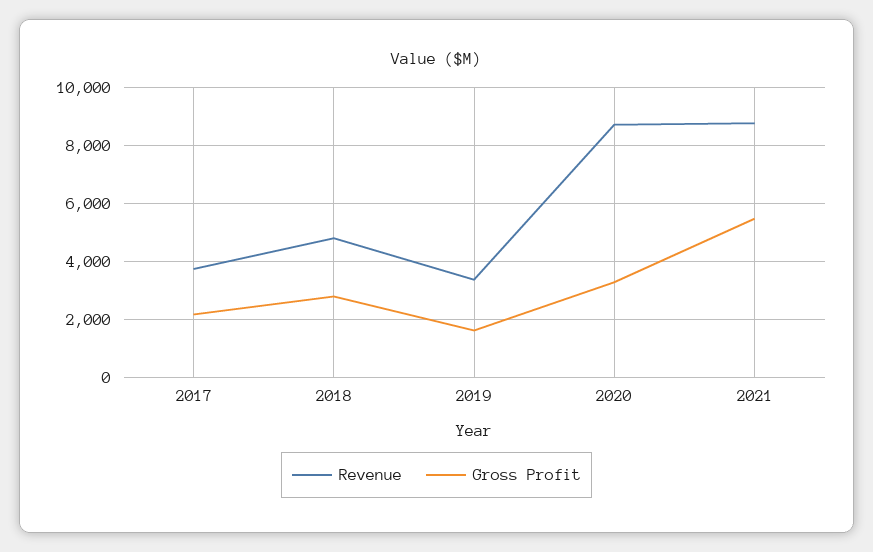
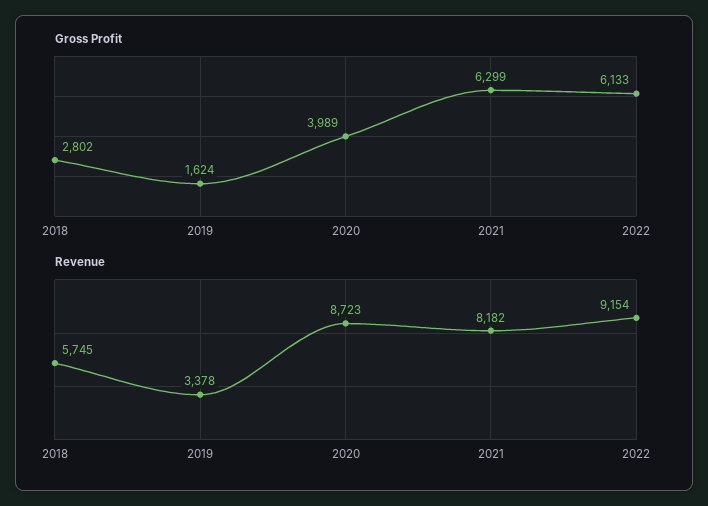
Revenue, 2017: 3750 -> none
Gross Profit, 2017: 2250 -> none
Revenue, 2018: 4750 -> 5745
Gross Profit, 2020: 3250 -> 3989
Revenue, 2021: 8750 -> 8182
Gross Profit, 2021: 5500 -> 6299
Gross Profit, 2022: none -> 6133
Revenue, 2022: none -> 9154

